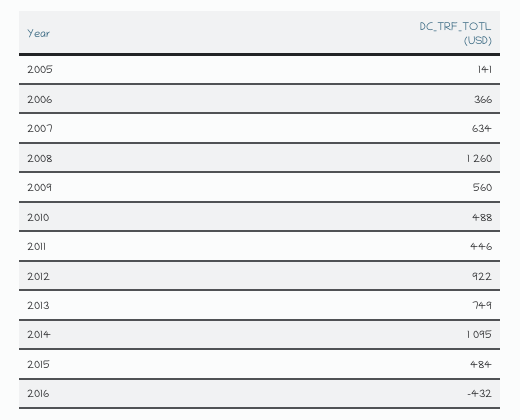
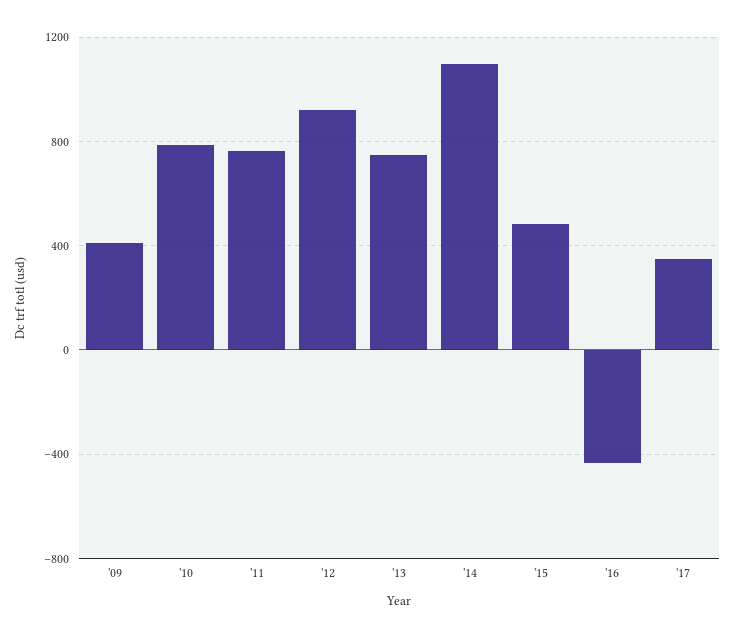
2005: 141 -> none
2006: 366 -> none
2007: 634 -> none
2008: 1260 -> none
2009: 560 -> 400
2010: 488 -> 800
2011: 446 -> 750
'17: none -> 350

